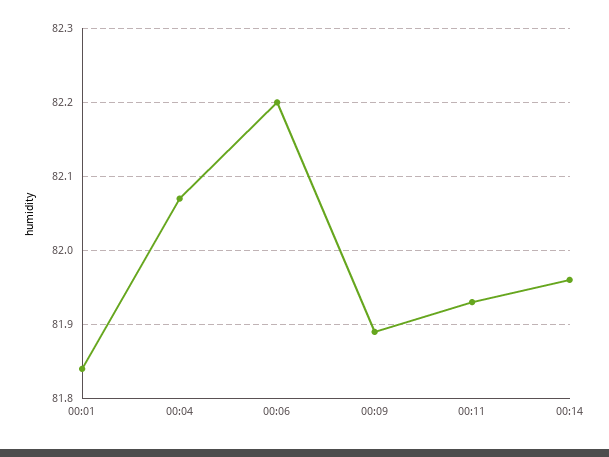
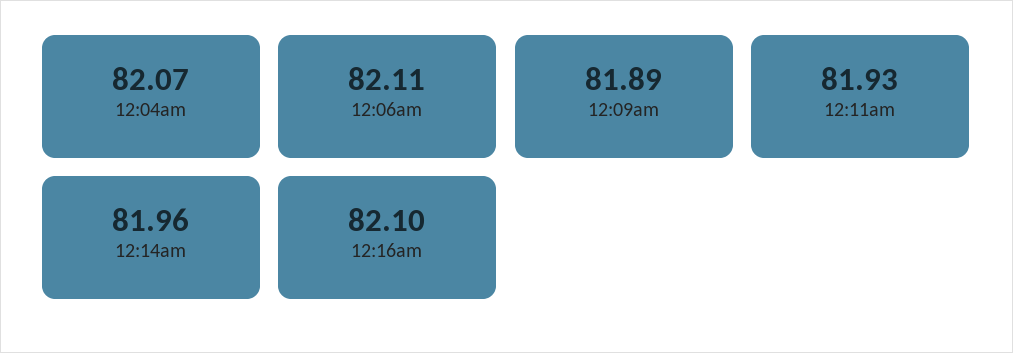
00:01: 81.84 -> none
00:06: 82.2 -> 82.11
12:16am: none -> 82.1

